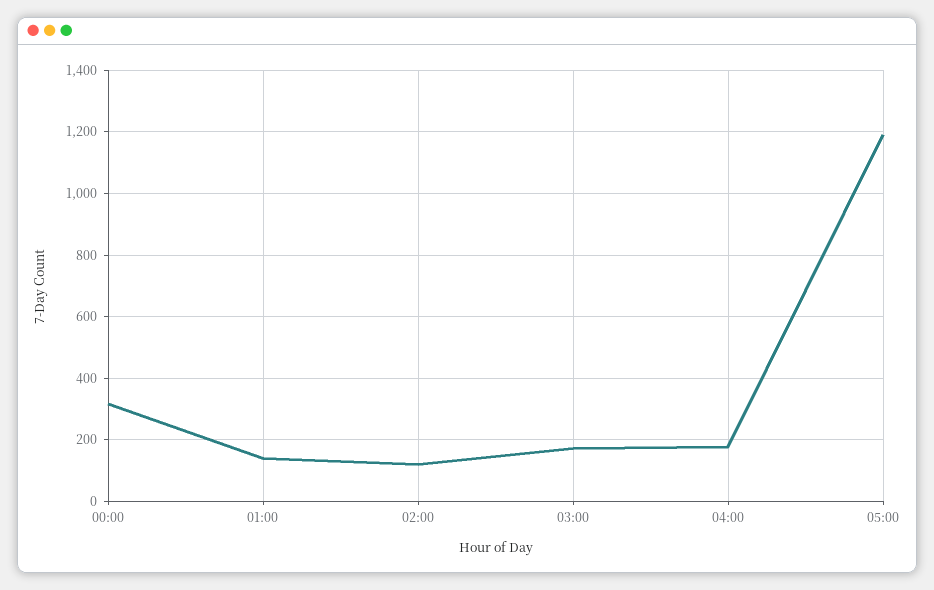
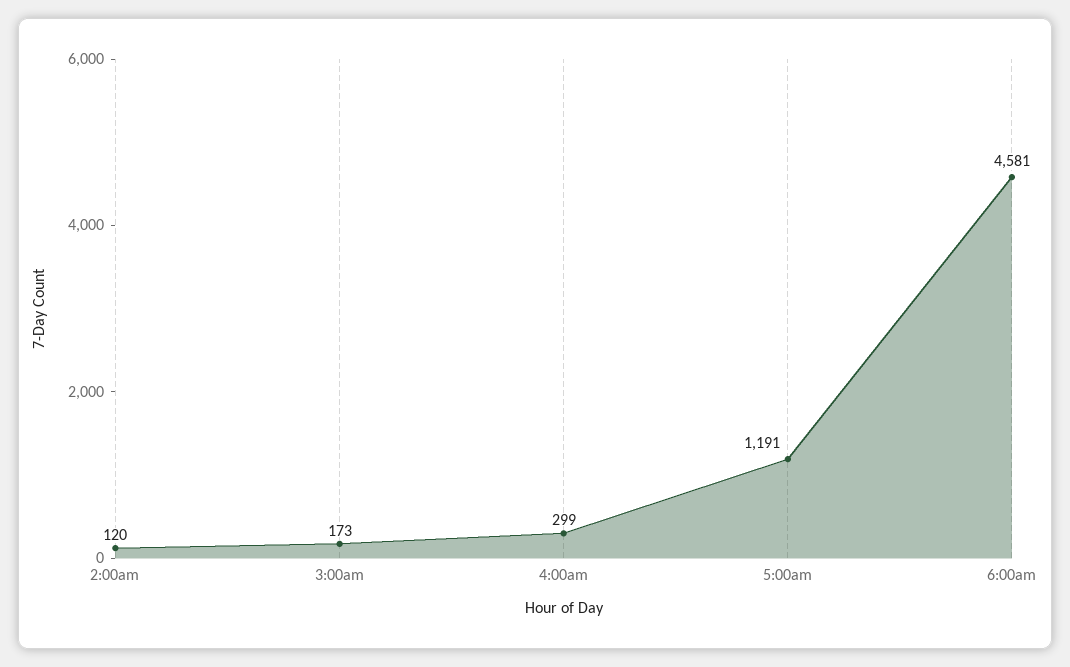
00:00: 320 -> none
01:00: 140 -> none
04:00: 180 -> 299
6:00am: none -> 4581

